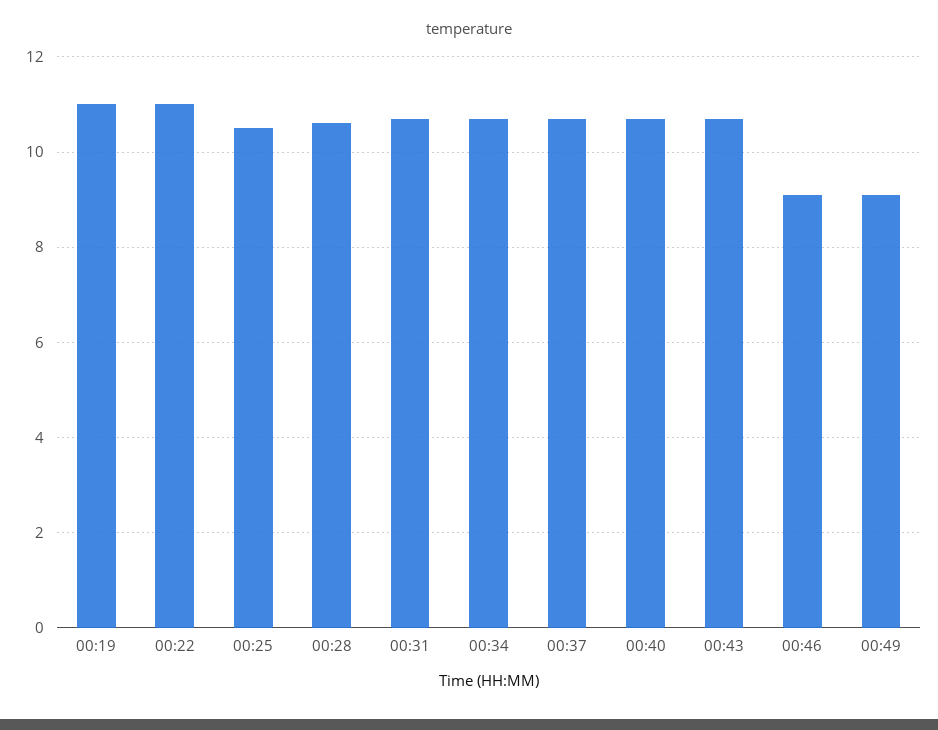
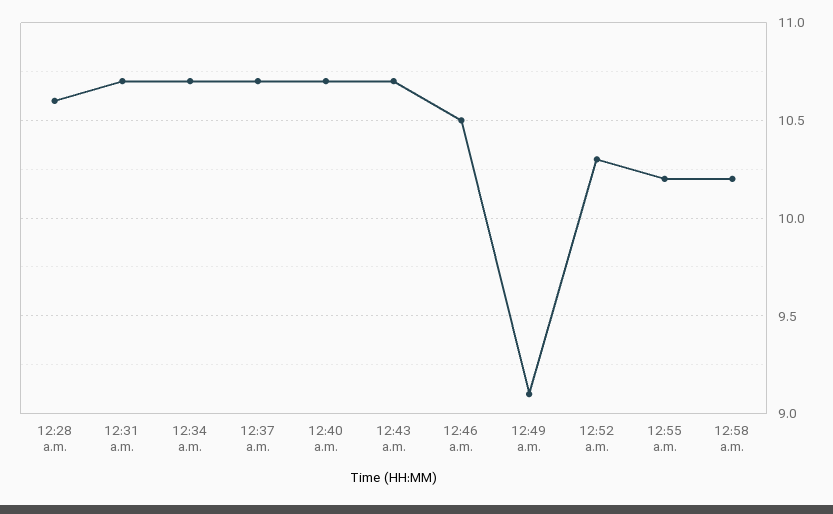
00:19: 11 -> none
00:22: 11 -> none
00:25: 10.5 -> none
00:46: 9 -> 10.5
12:52 a.m.: none -> 10.3
12:55 a.m.: none -> 10.2
12:58 a.m.: none -> 10.2

